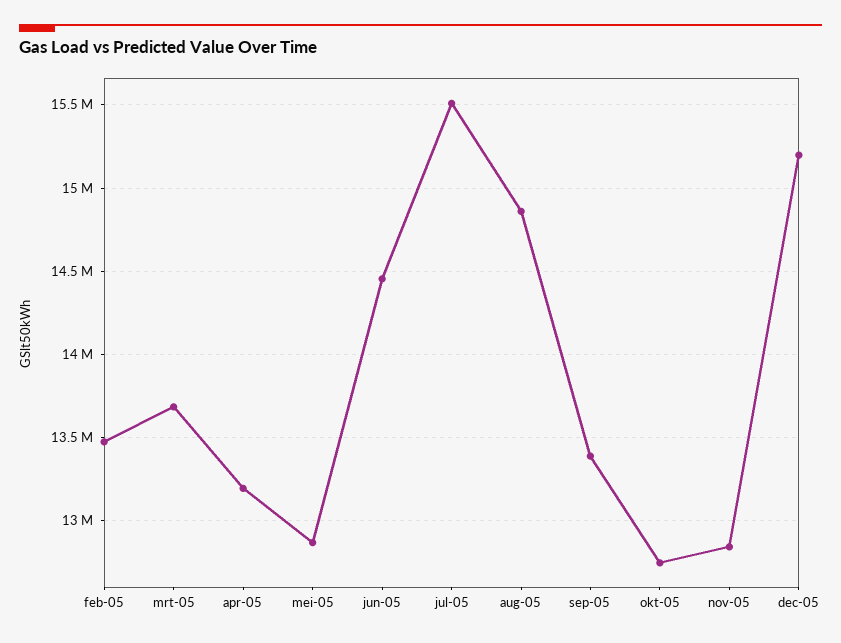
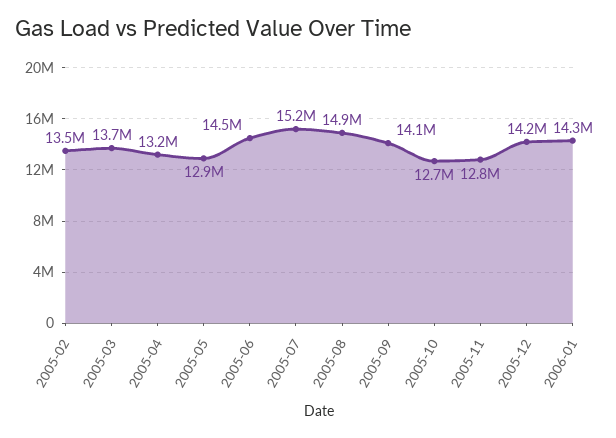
jul-05: 15500000 -> 15200000
sep-05: 13400000 -> 14100000
dec-05: 15200000 -> 14200000
2006-01: none -> 14300000

